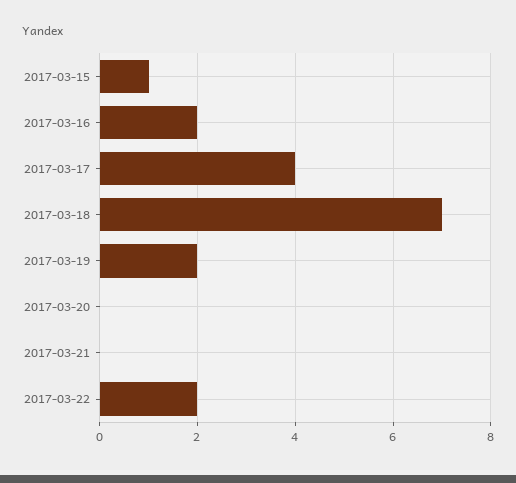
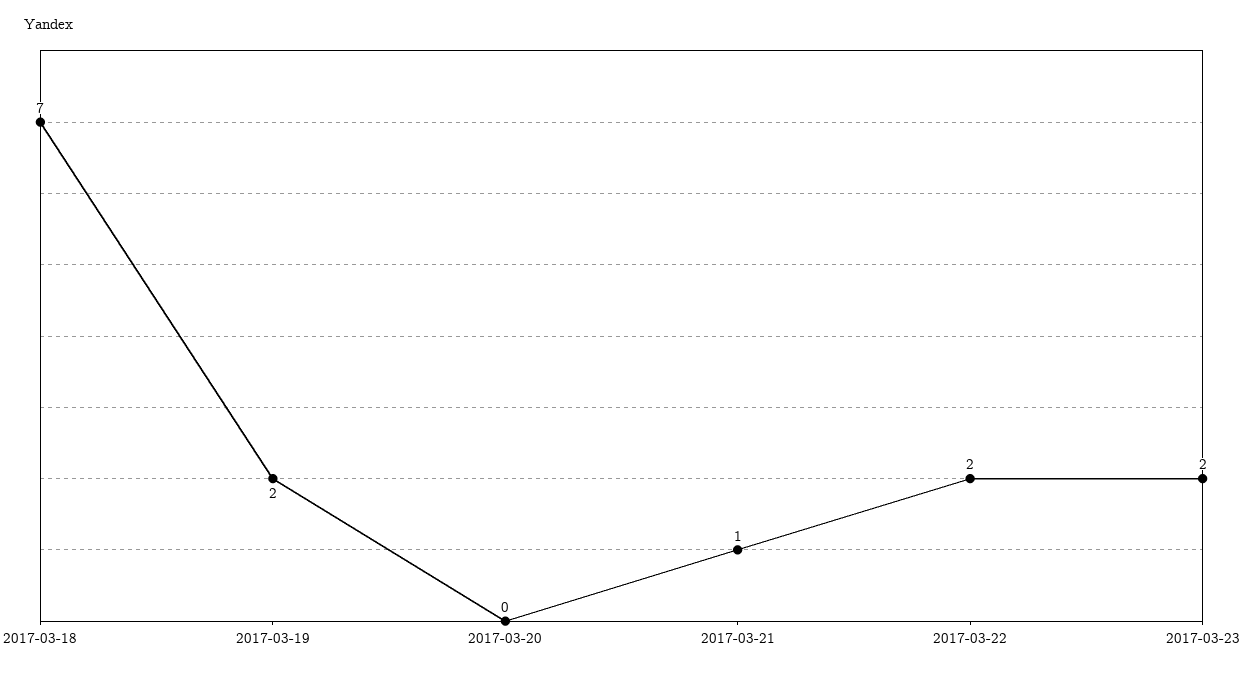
2017-03-15: 1 -> none
2017-03-16: 2 -> none
2017-03-17: 4 -> none
2017-03-21: 0 -> 1
2017-03-23: none -> 2

